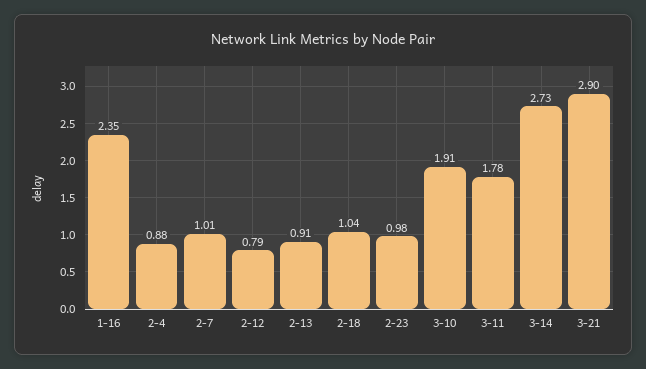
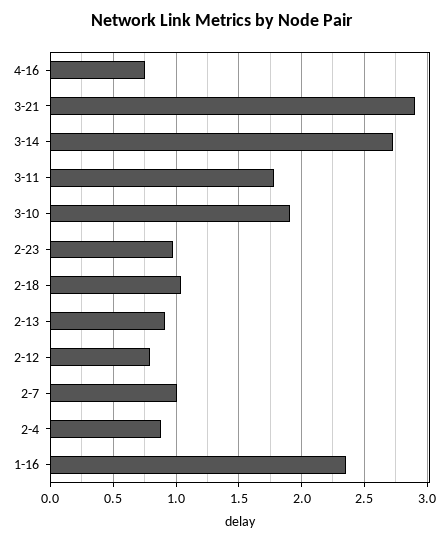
4-16: none -> 0.75

